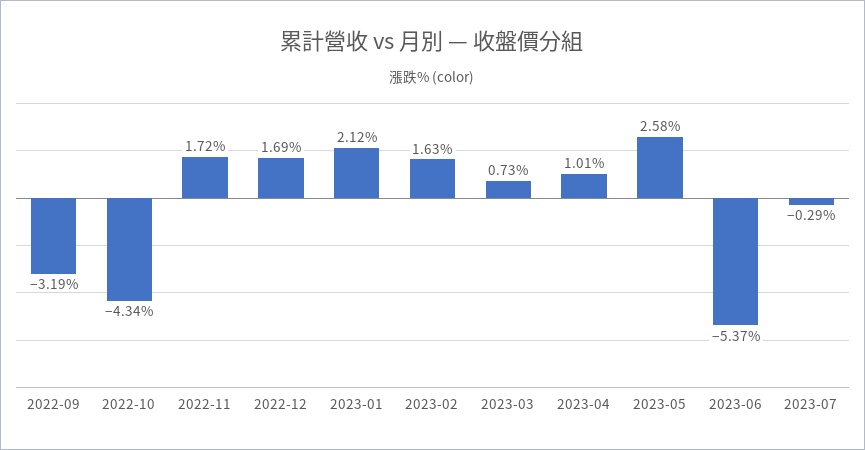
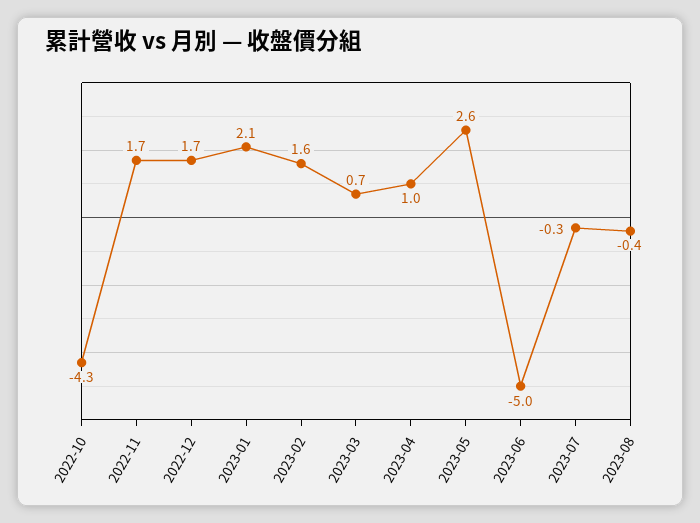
2022-09: -3.19 -> none
2023-06: -5.37 -> -5
2023-08: none -> -0.4

